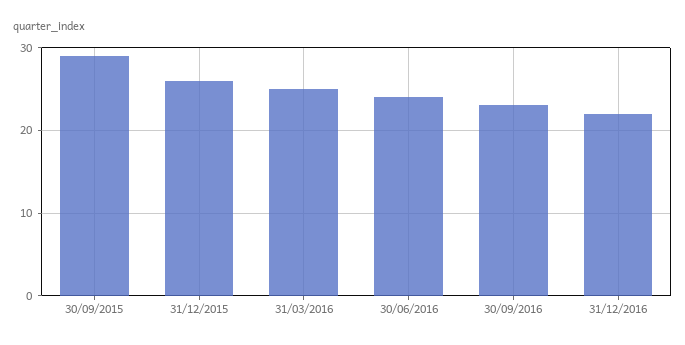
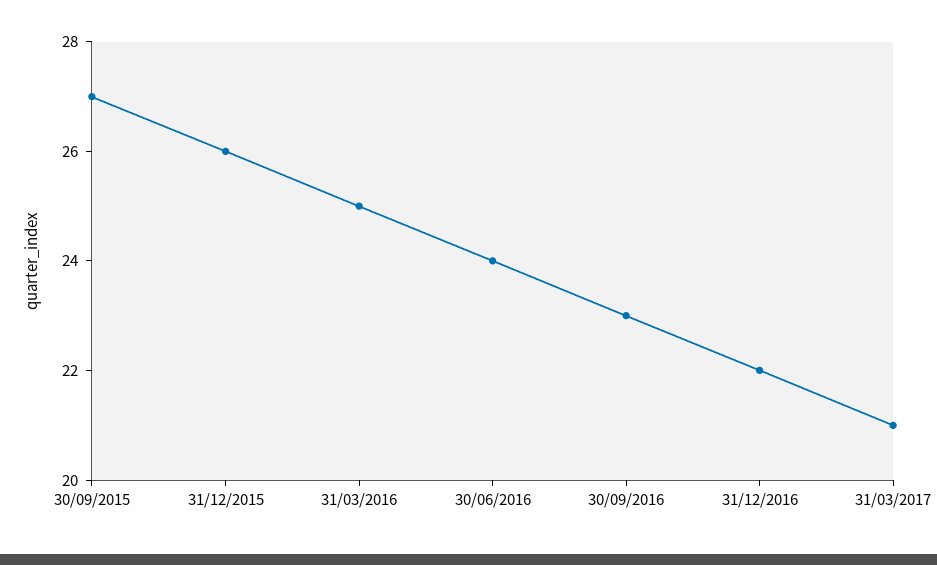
30/09/2015: 29 -> 27
31/03/2017: none -> 21

